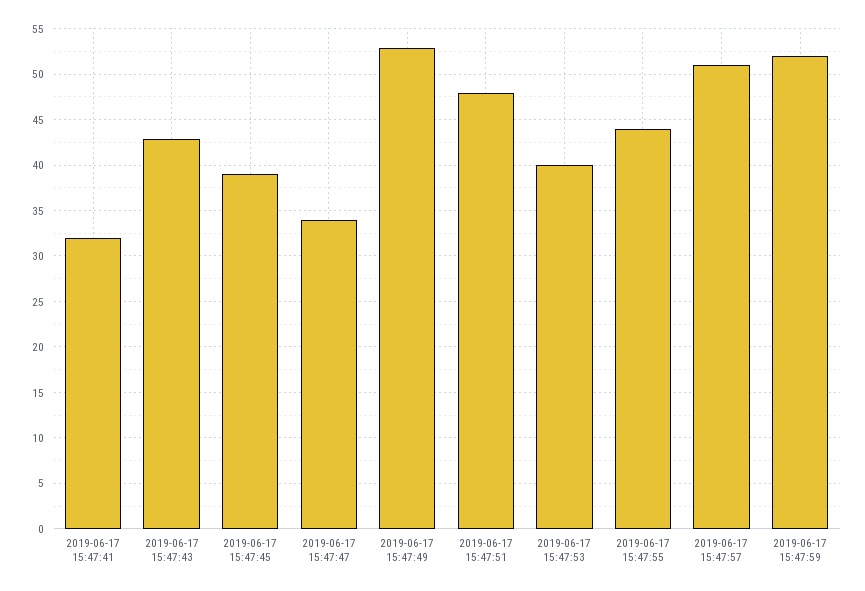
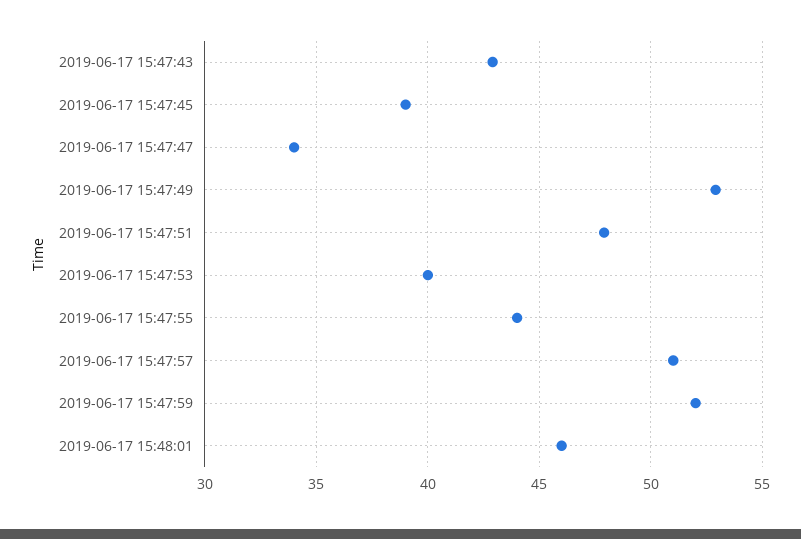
2019-06-17 15:47:41: 32 -> none
2019-06-17 15:48:01: none -> 46

